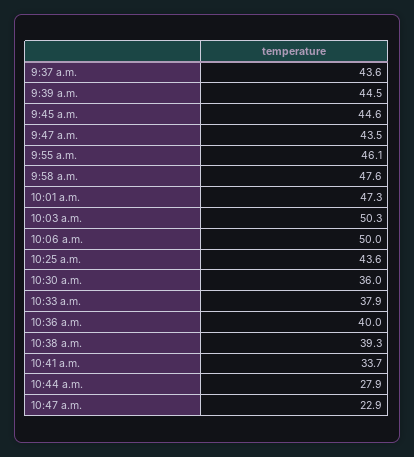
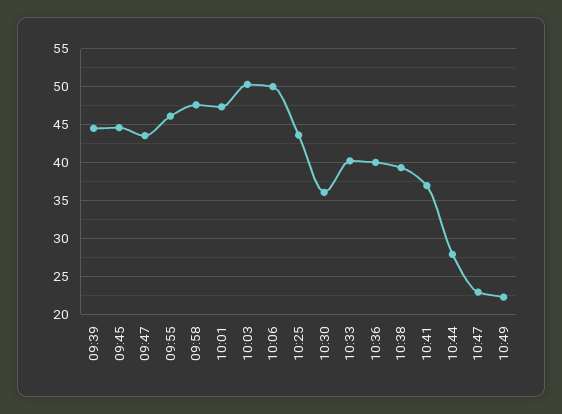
9:37 a.m.: 43.6 -> none
10:33 a.m.: 37.9 -> 40
10:41 a.m.: 33.7 -> 37
10:49: none -> 22

